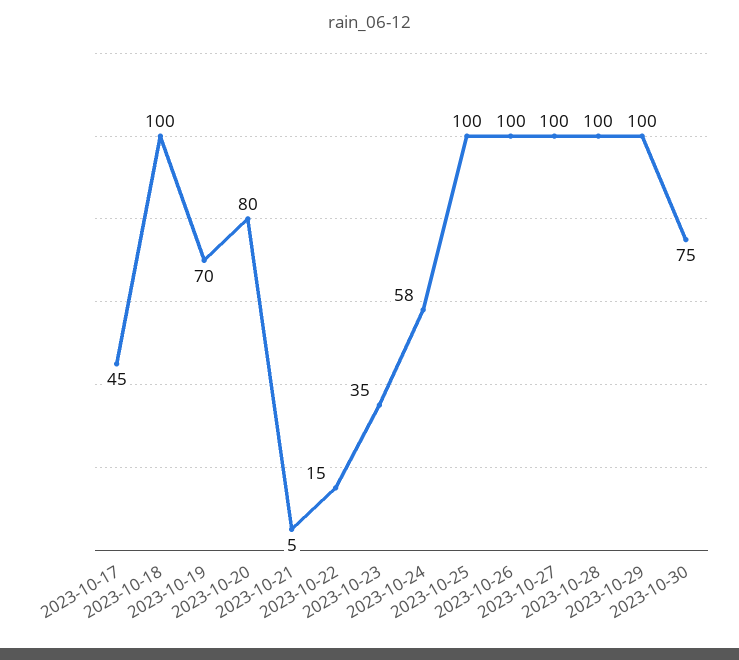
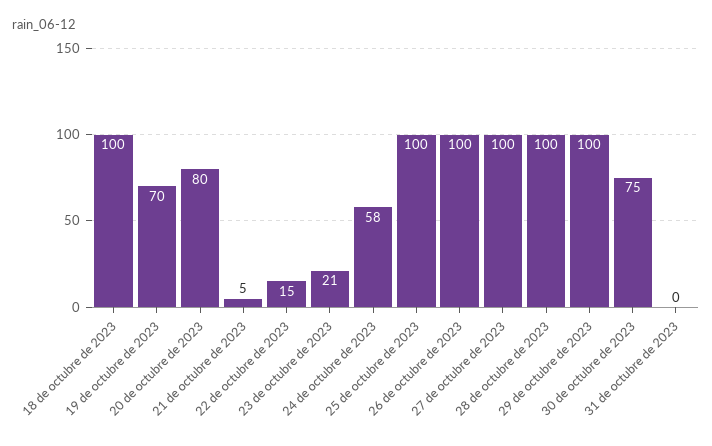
2023-10-17: 45 -> none
2023-10-23: 35 -> 21
31 de octubre de 2023: none -> 0

